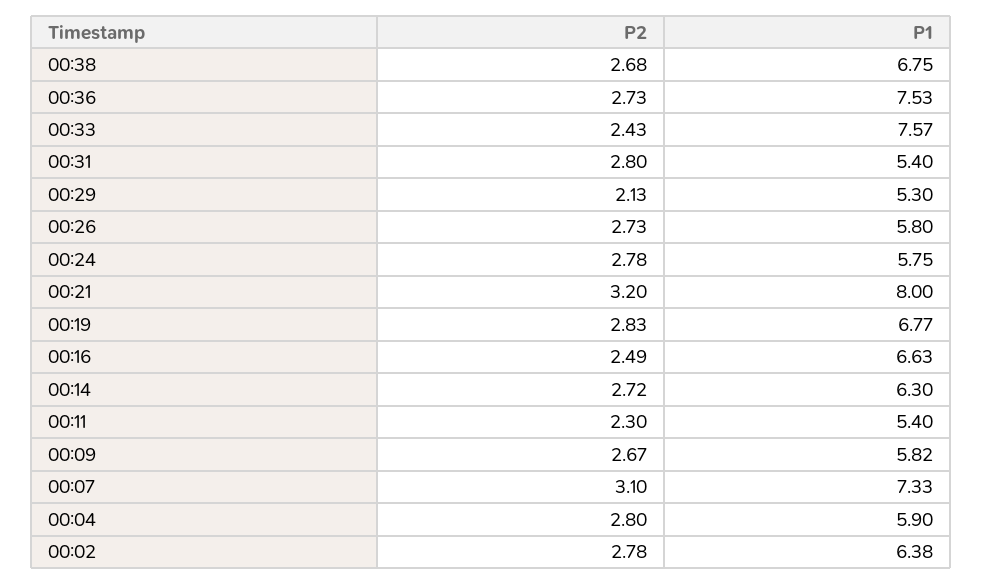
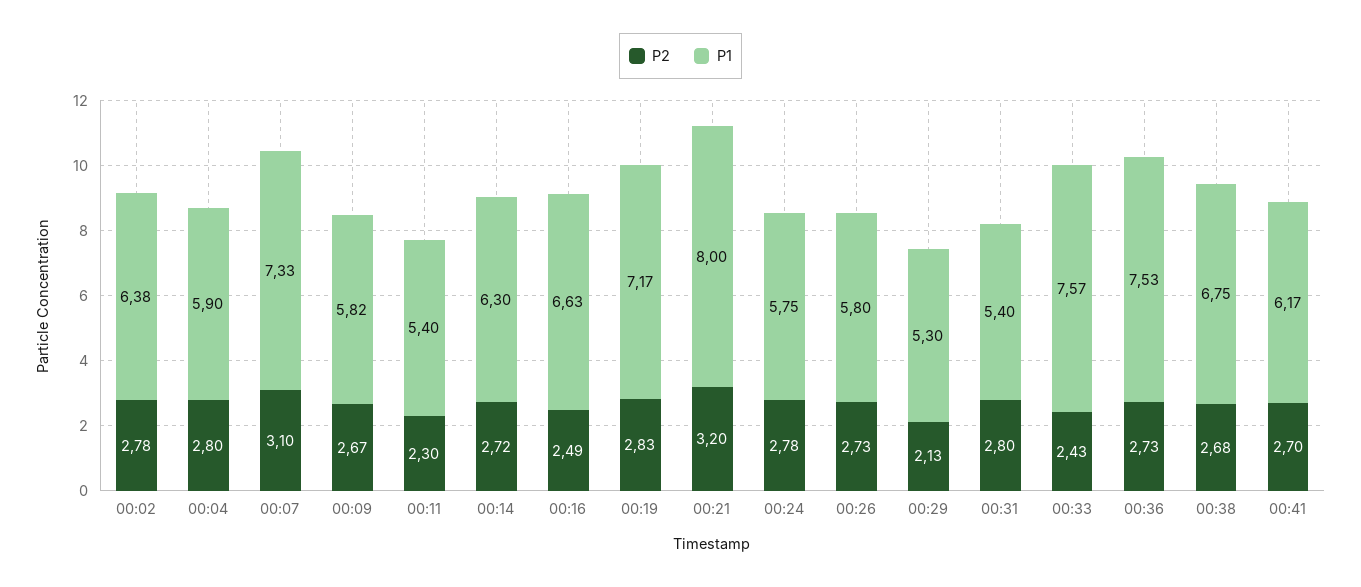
P1, 00:19: 6.77 -> 7.17
P2, 00:41: none -> 2.7
P1, 00:41: none -> 6.17

